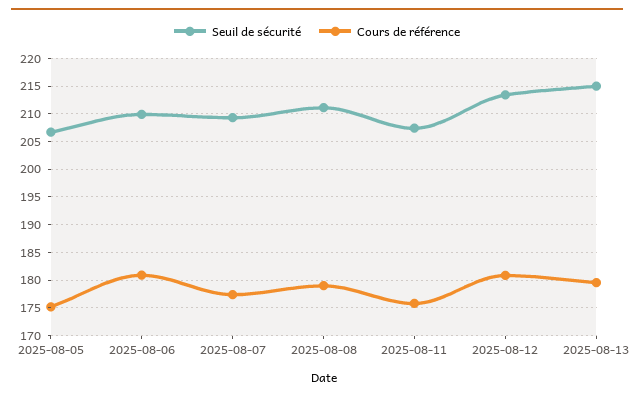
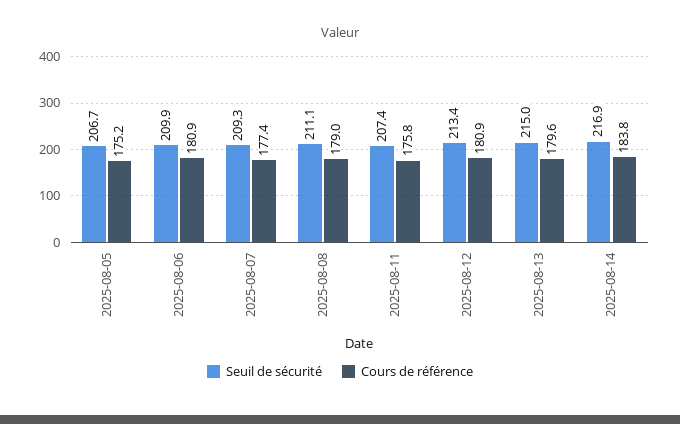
Seuil de sécurité, 2025-08-14: none -> 216.9
Cours de référence, 2025-08-14: none -> 183.8

